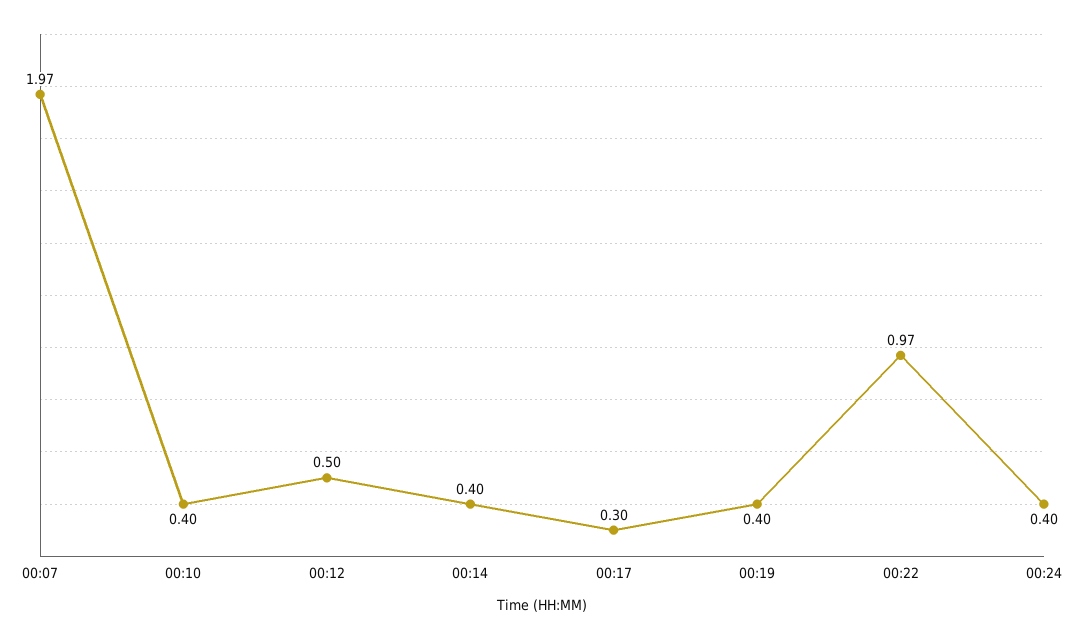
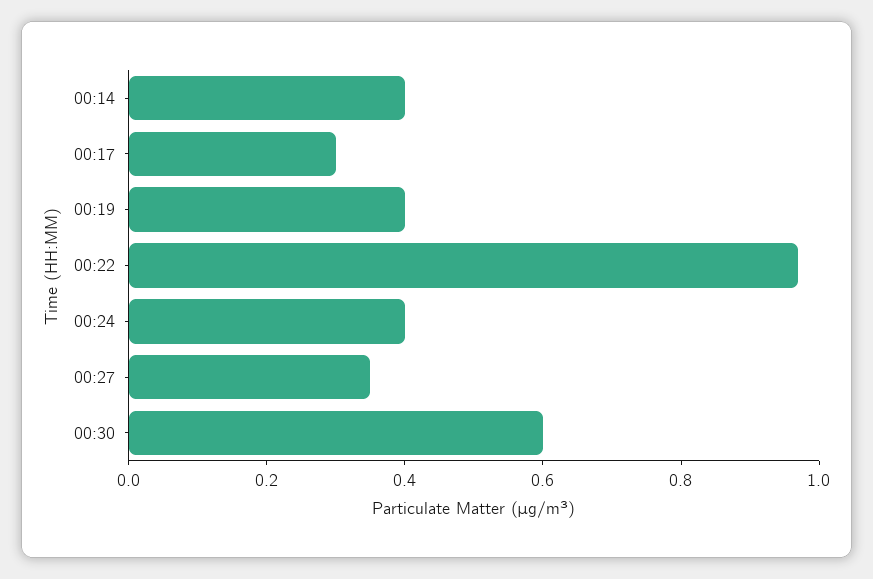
00:07: 1.97 -> none
00:10: 0.4 -> none
00:12: 0.5 -> none
00:27: none -> 0.35
00:30: none -> 0.6

